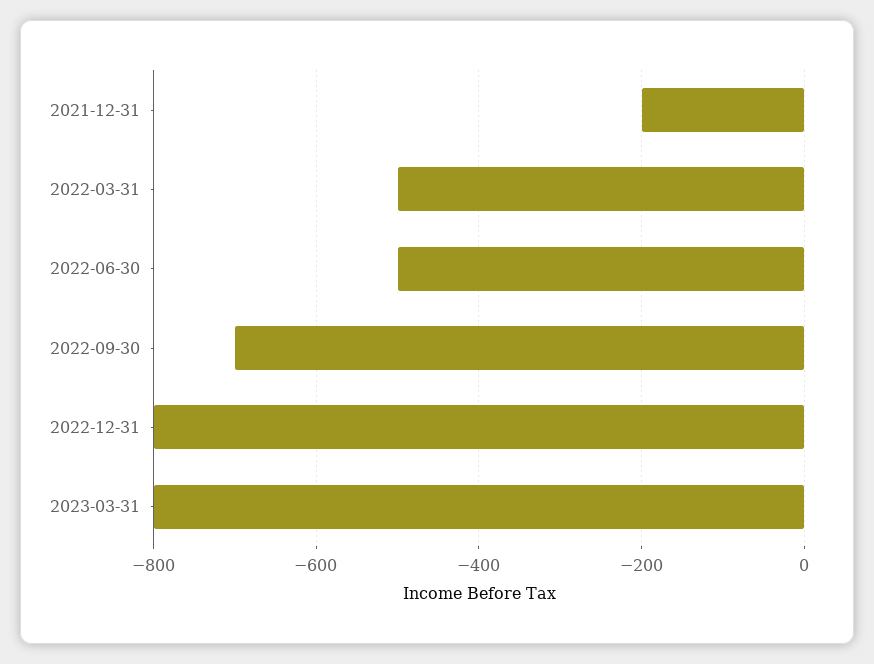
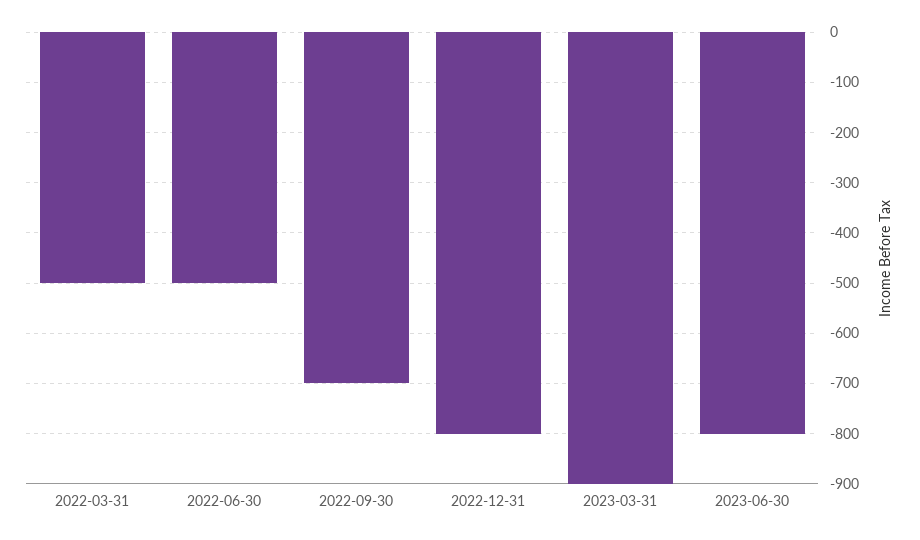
2021-12-31: -200 -> none
2023-03-31: -800 -> -900
2023-06-30: none -> -800

